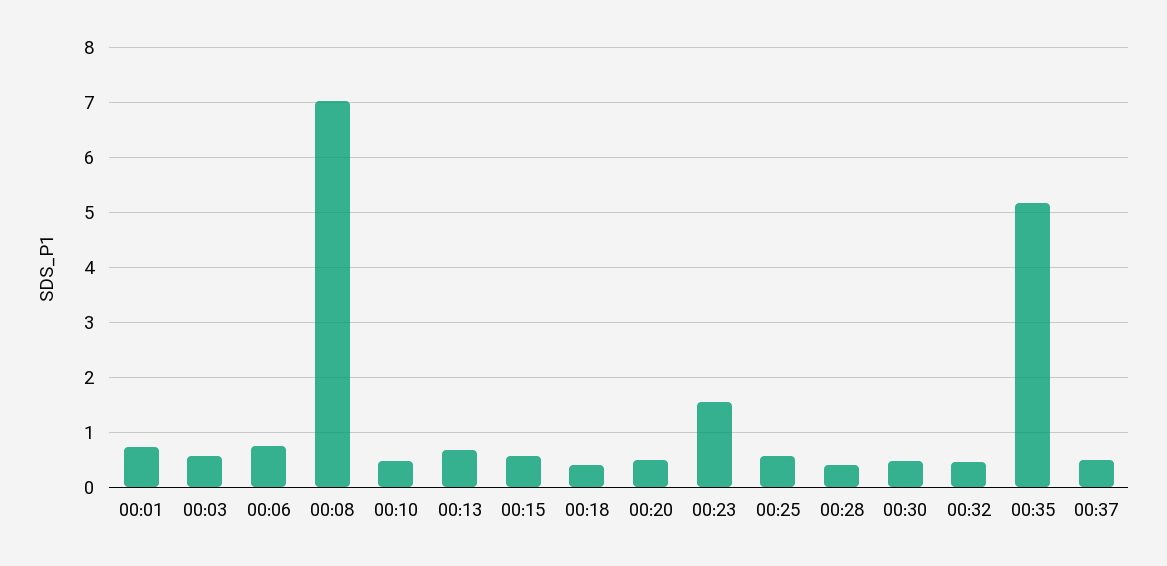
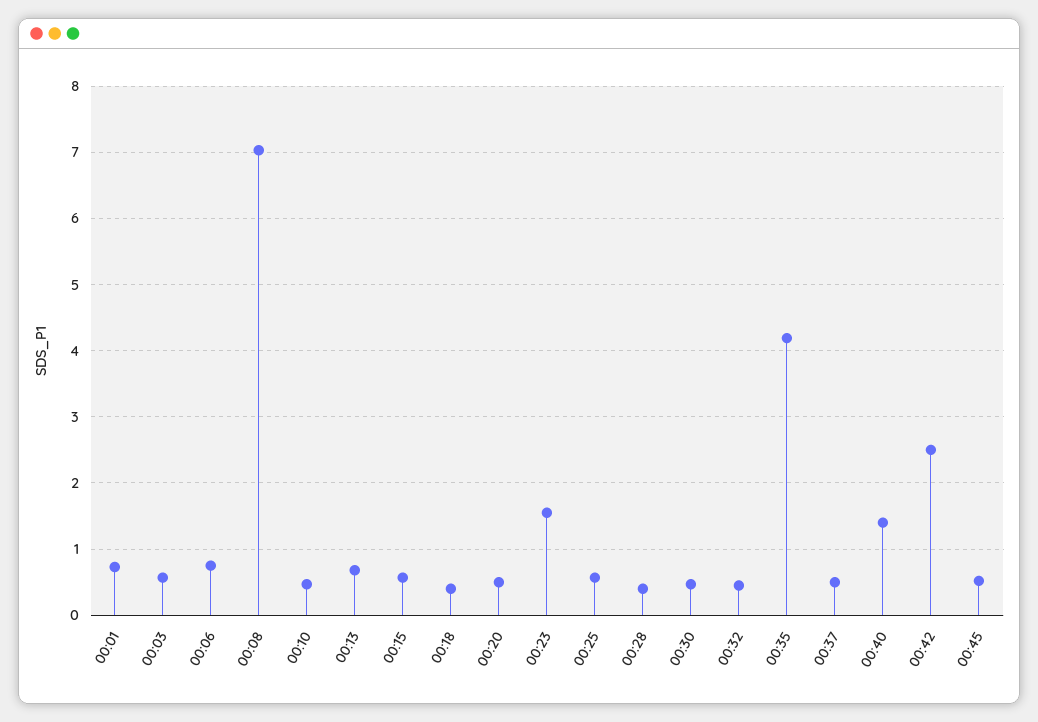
00:35: 5.2 -> 4.2
00:40: none -> 1.4
00:42: none -> 2.5
00:45: none -> 0.5

